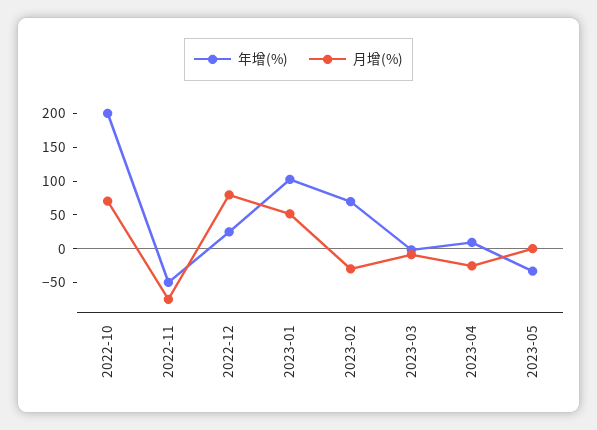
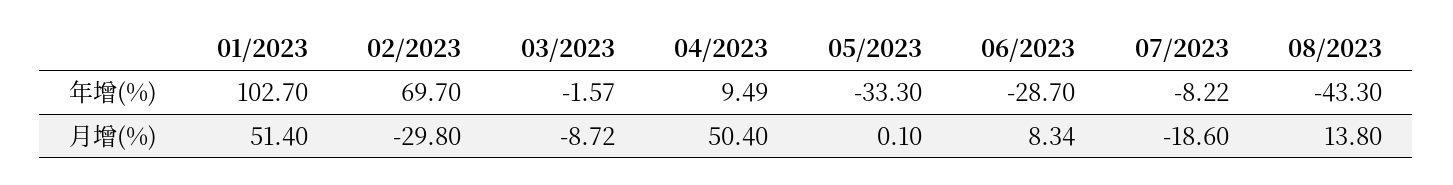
年增(%), 2022-10: 200 -> none
月增(%), 2022-10: 75 -> none
年增(%), 2022-11: -50 -> none
月增(%), 2022-11: -75 -> none
年增(%), 2022-12: 25 -> none
月增(%), 2022-12: 75 -> none
月增(%), 2023-04: -25 -> 50.4
年增(%), 06/2023: none -> -28.7
年增(%), 07/2023: none -> -8.22
年增(%), 08/2023: none -> -43.3
月增(%), 06/2023: none -> 8.34
月增(%), 07/2023: none -> -18.6
月增(%), 08/2023: none -> 13.8

